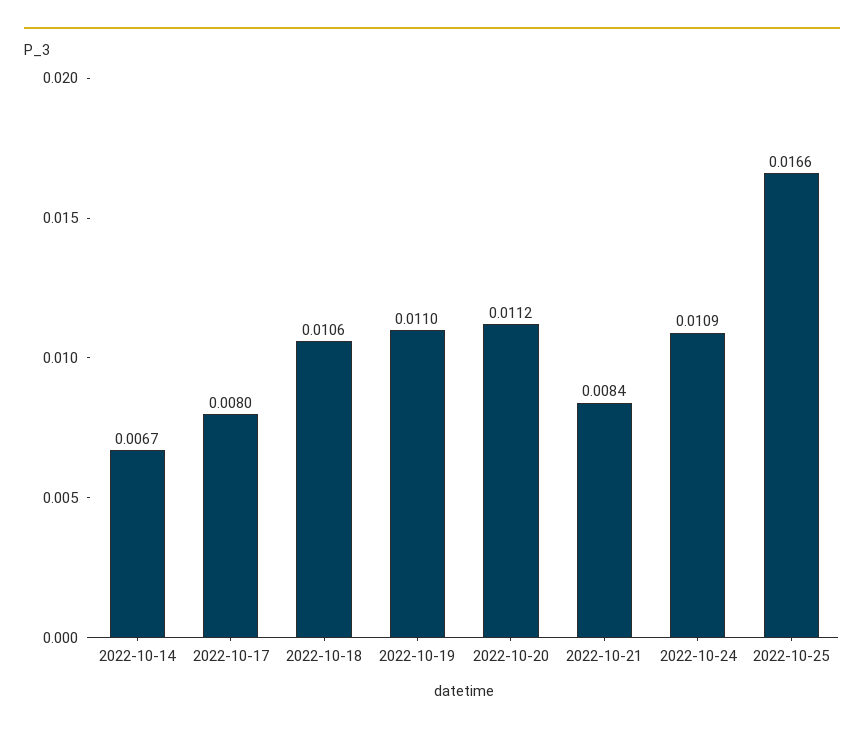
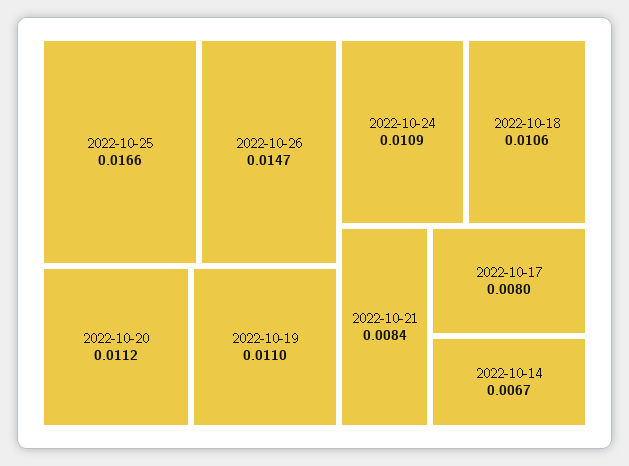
2022-10-26: none -> 0.0147

